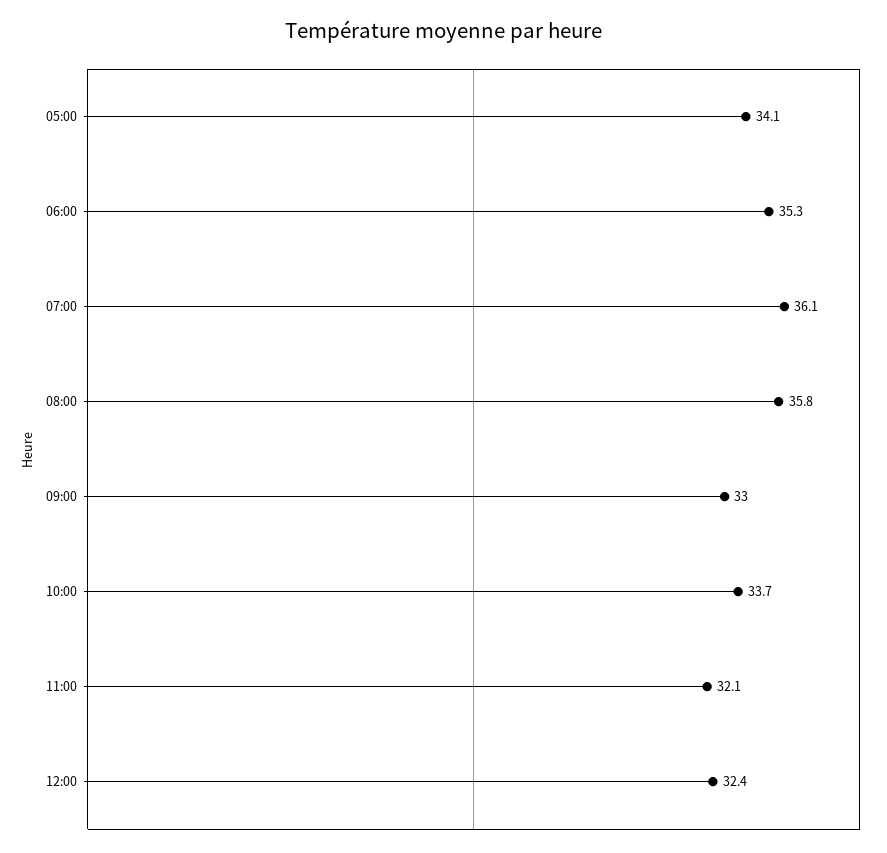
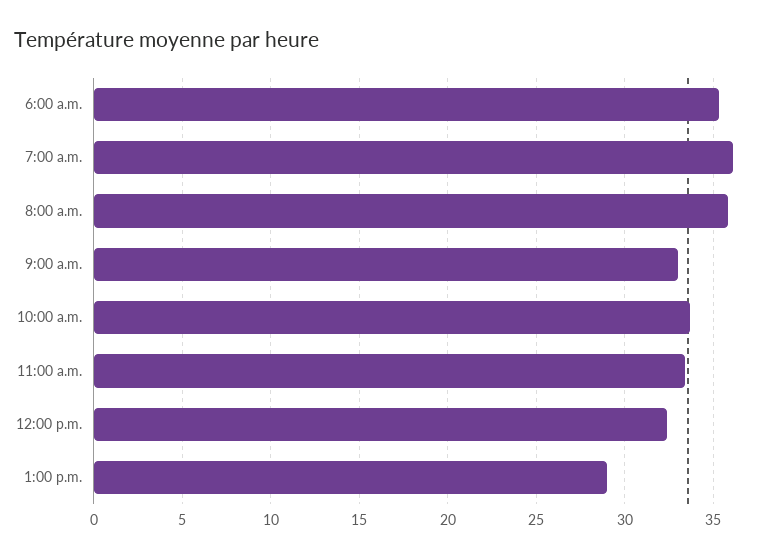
05:00: 34.1 -> none
11:00: 32.1 -> 33.5
1:00 p.m.: none -> 29

